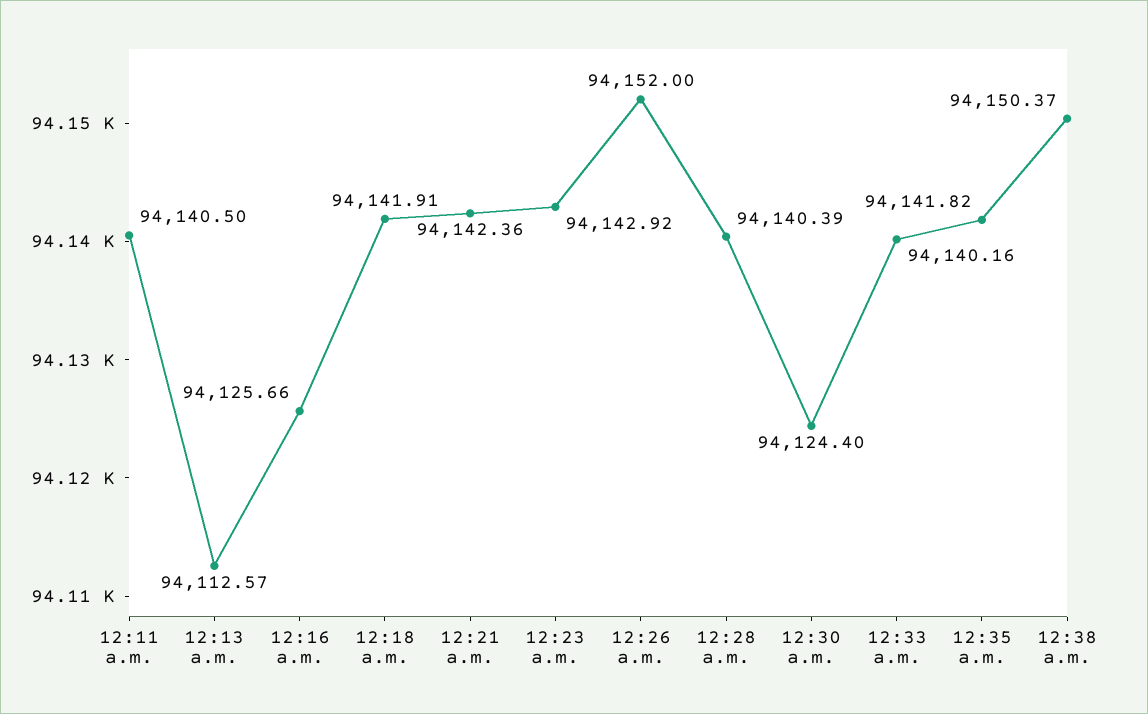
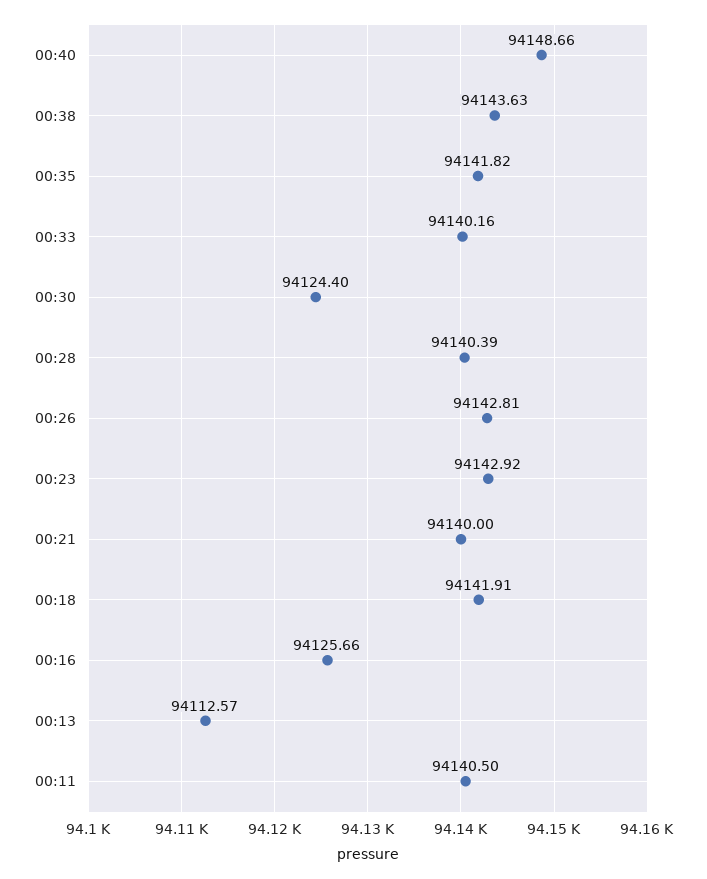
12:21 a.m.: 94142.36 -> 94140
12:26 a.m.: 94152 -> 94142.81
12:38 a.m.: 94150.37 -> 94143.63
00:40: none -> 94148.66

